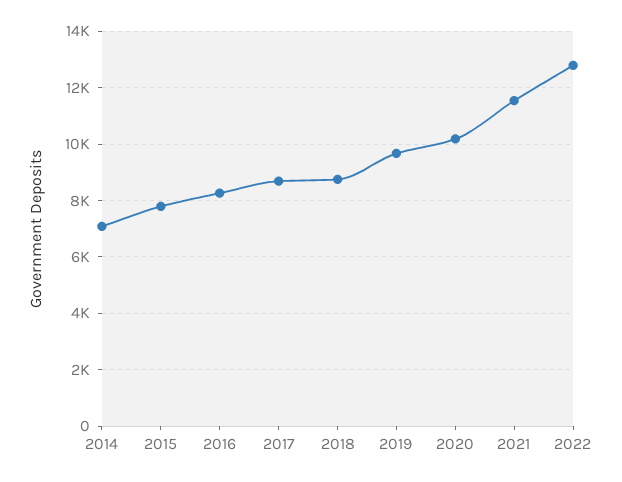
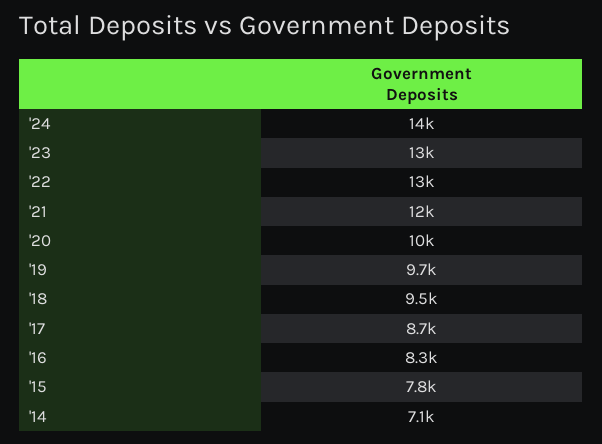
2018: 8750 -> 9500
'24: none -> 14000
'23: none -> 13000

